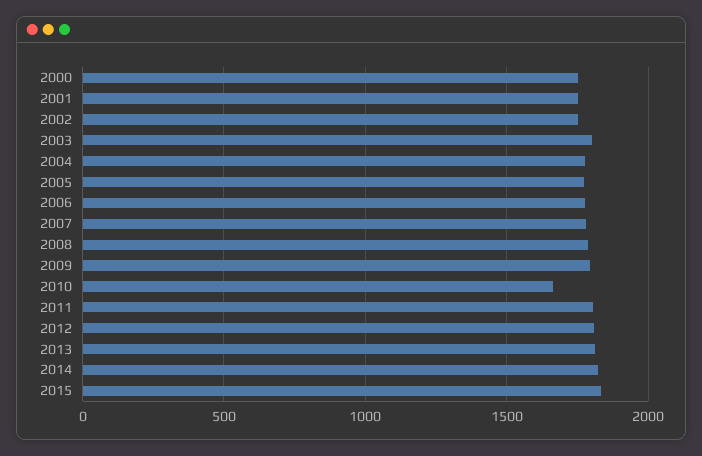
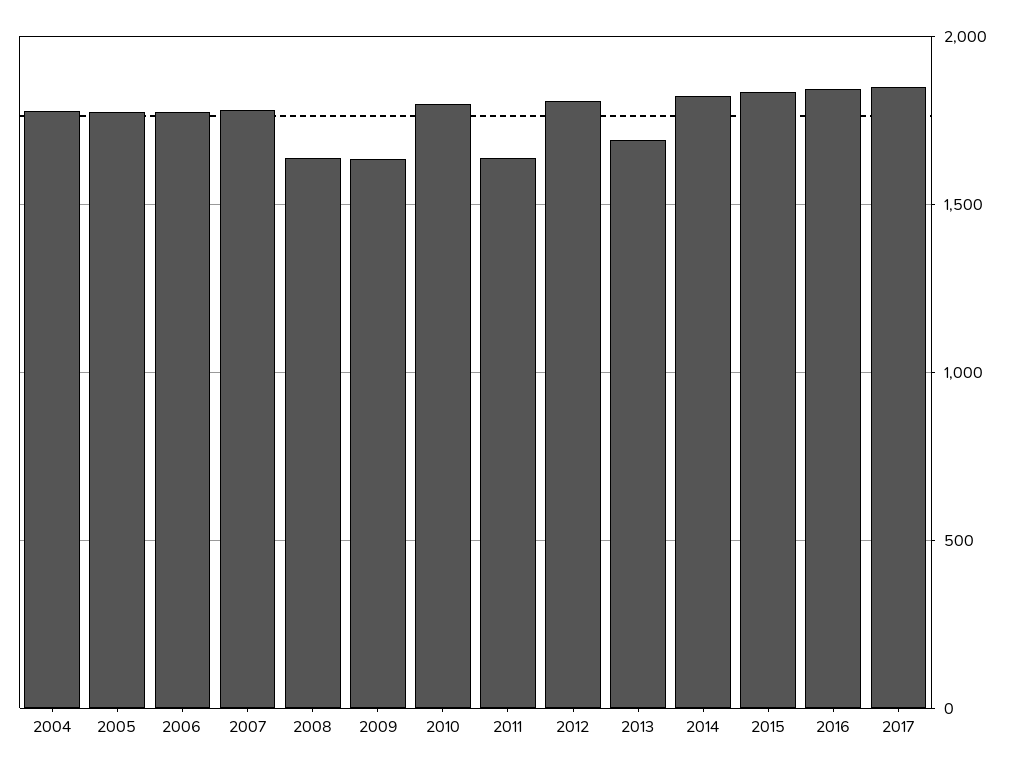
2000: 1750 -> none
2001: 1750 -> none
2002: 1750 -> none
2003: 1800 -> none
2008: 1800 -> 1650
2009: 1800 -> 1650
2010: 1650 -> 1800
2011: 1800 -> 1650
2013: 1800 -> 1700
2016: none -> 1850
2017: none -> 1850

